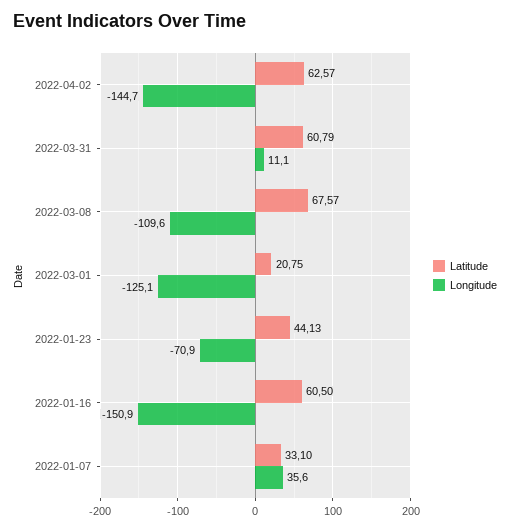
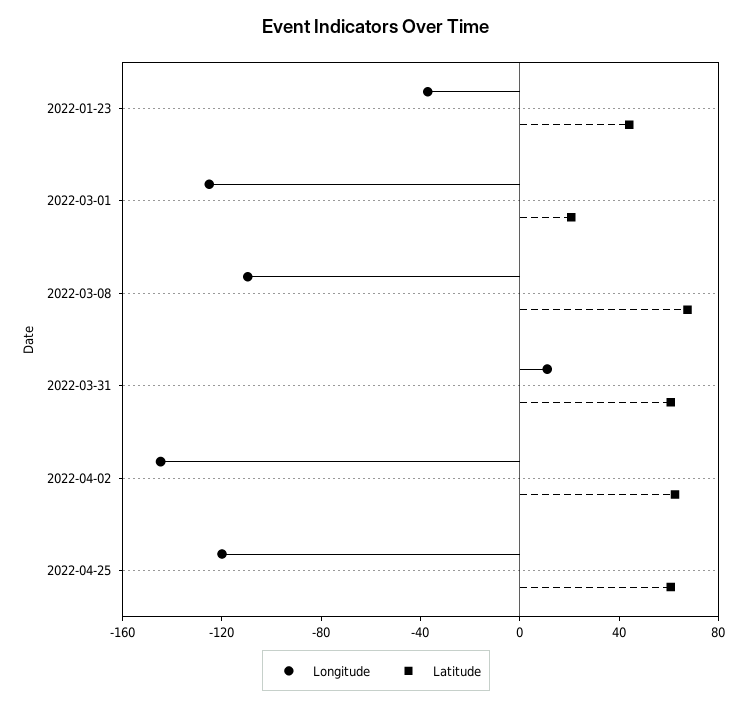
Longitude, 2022-01-23: -70.9 -> -40
Latitude, 2022-01-16: 60.5 -> none
Longitude, 2022-01-16: -150.9 -> none
Latitude, 2022-01-07: 33.1 -> none
Longitude, 2022-01-07: 35.6 -> none
Longitude, 2022-04-25: none -> -120
Latitude, 2022-04-25: none -> 60

